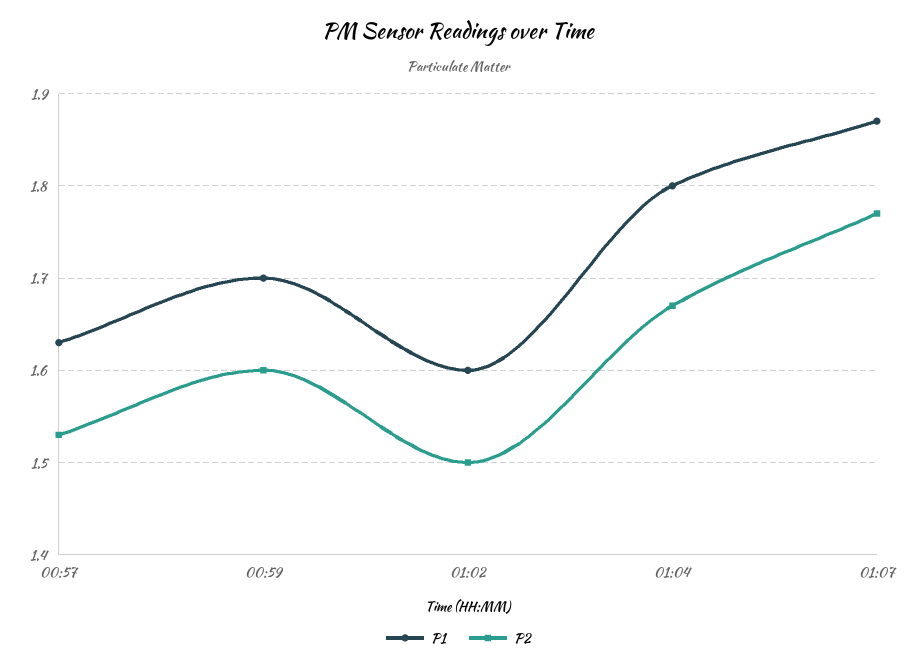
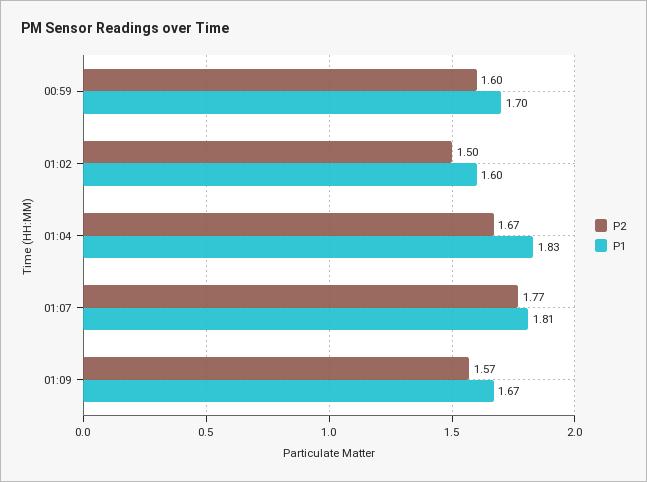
P1, 00:57: 1.63 -> none
P2, 00:57: 1.53 -> none
P1, 01:04: 1.8 -> 1.83
P1, 01:07: 1.87 -> 1.81
P2, 01:09: none -> 1.57
P1, 01:09: none -> 1.67

